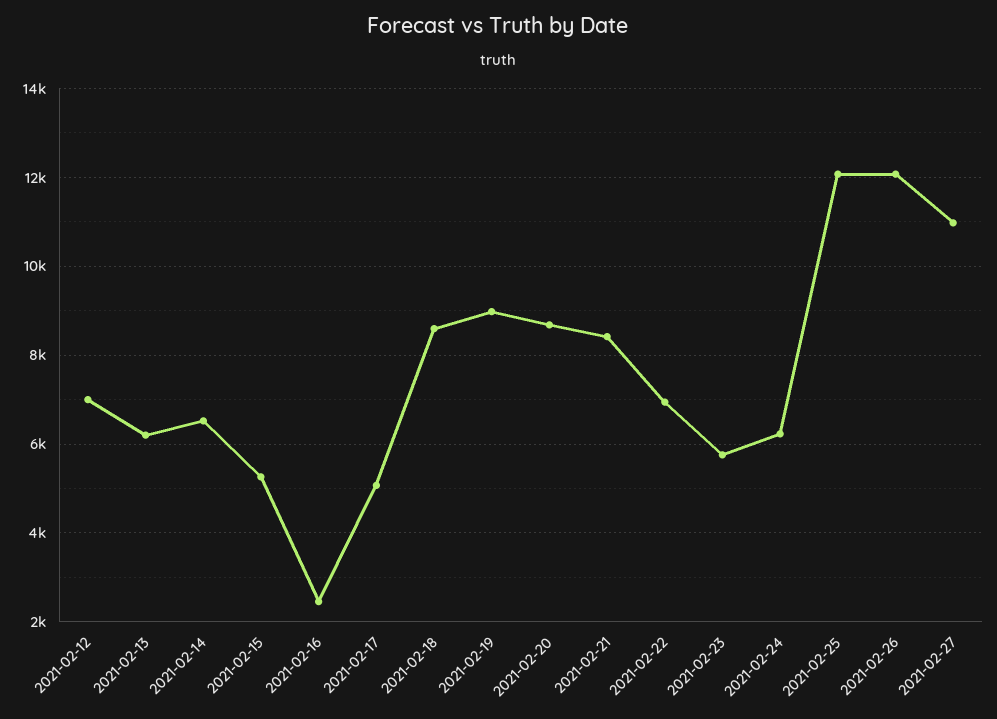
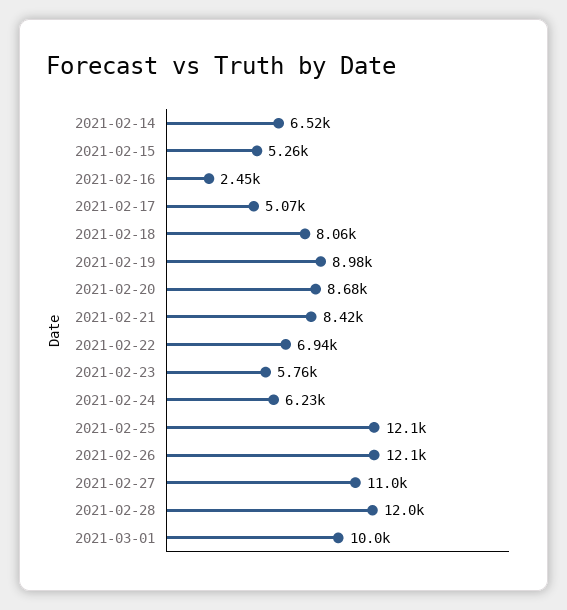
2021-02-12: 7000 -> none
2021-02-13: 6200 -> none
2021-02-18: 8600 -> 8060
2021-02-28: none -> 12000
2021-03-01: none -> 10000

